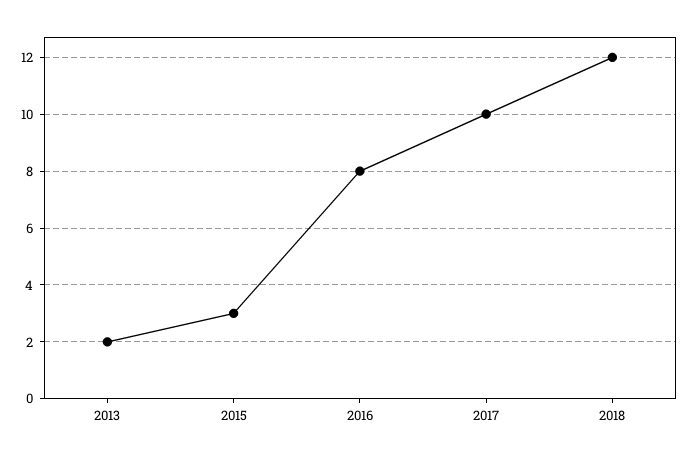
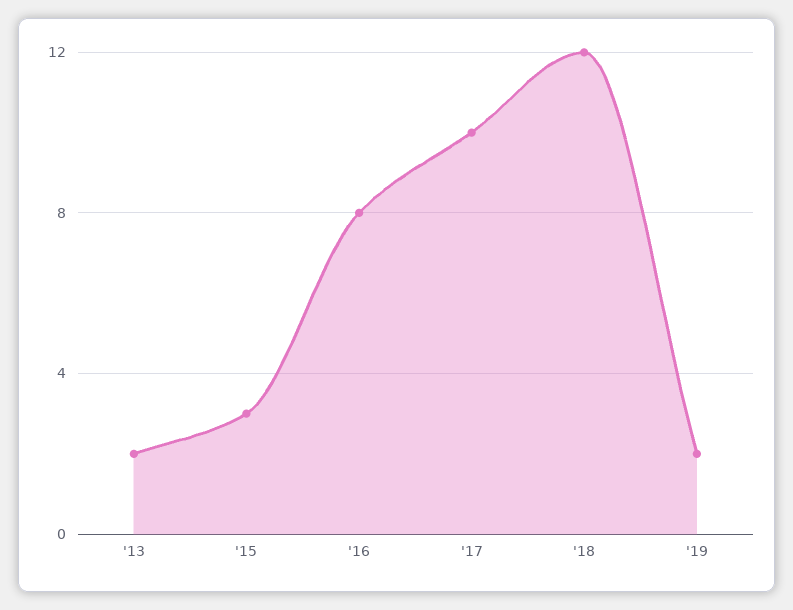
'19: none -> 2

